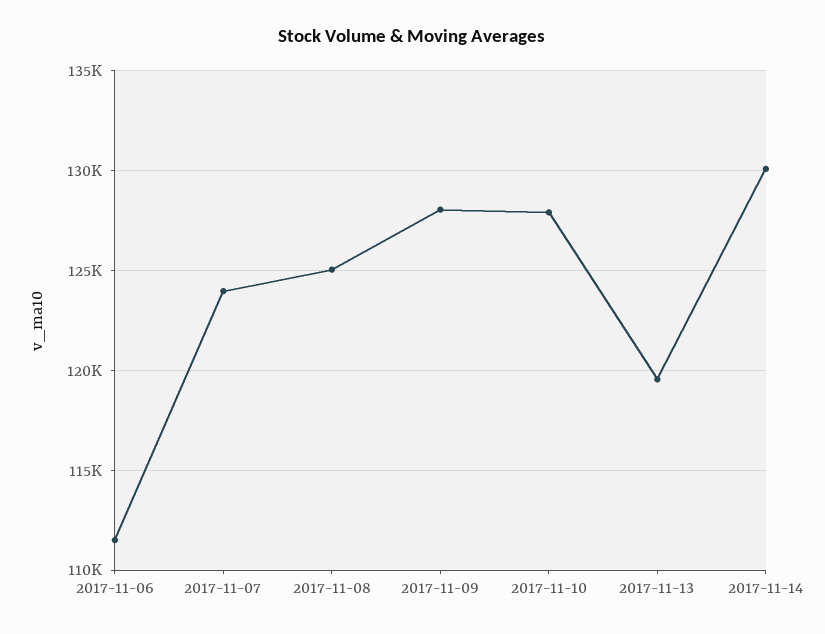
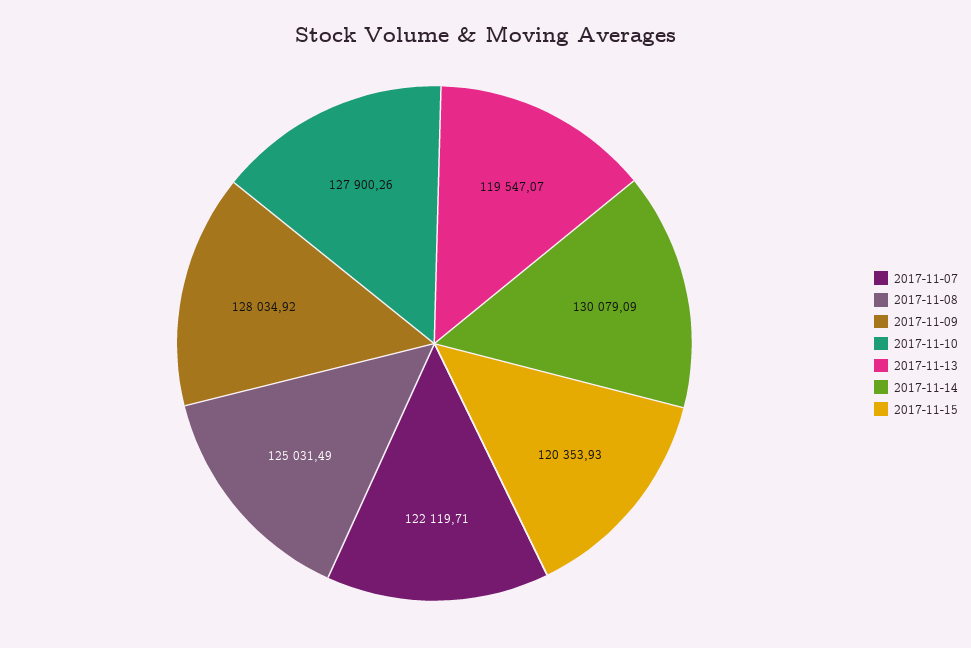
2017-11-06: 111500 -> none
2017-11-07: 124000 -> 122119.71
2017-11-15: none -> 120353.93

